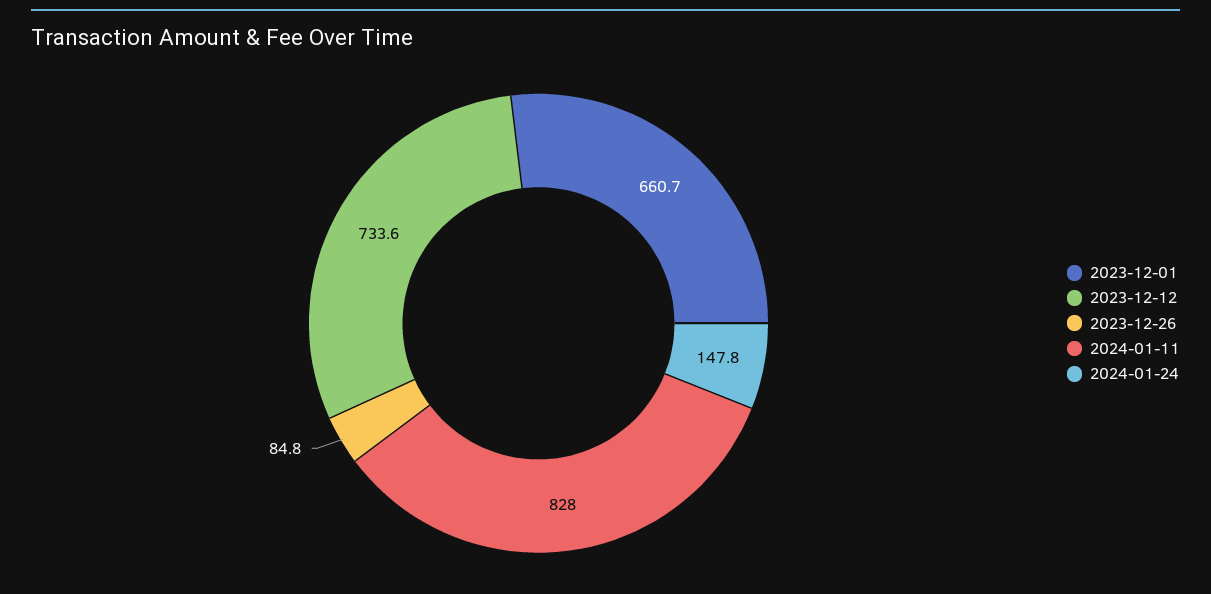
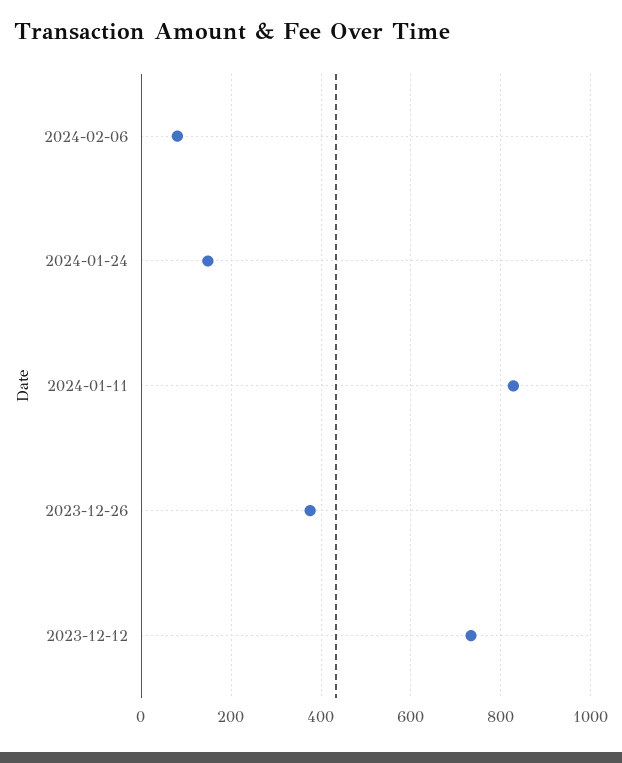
2023-12-01: 660.7 -> none
2023-12-26: 84.8 -> 380
2024-02-06: none -> 80

